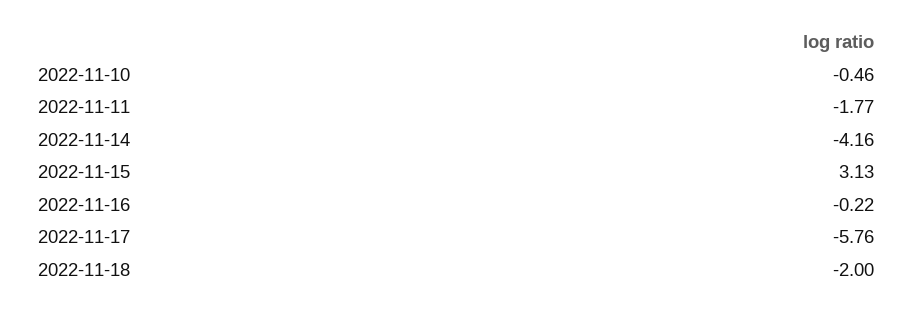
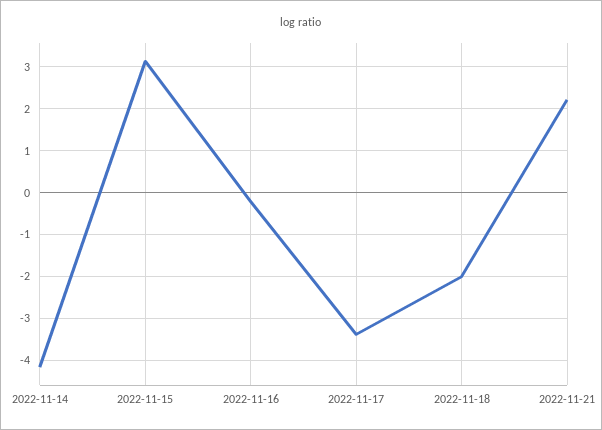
2022-11-10: -0.46 -> none
2022-11-11: -1.77 -> none
2022-11-17: -5.76 -> -3.4
2022-11-21: none -> 2.2

